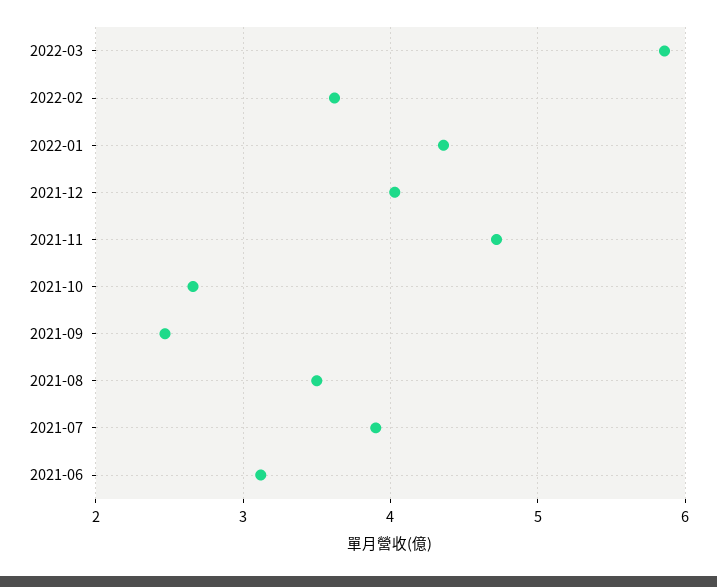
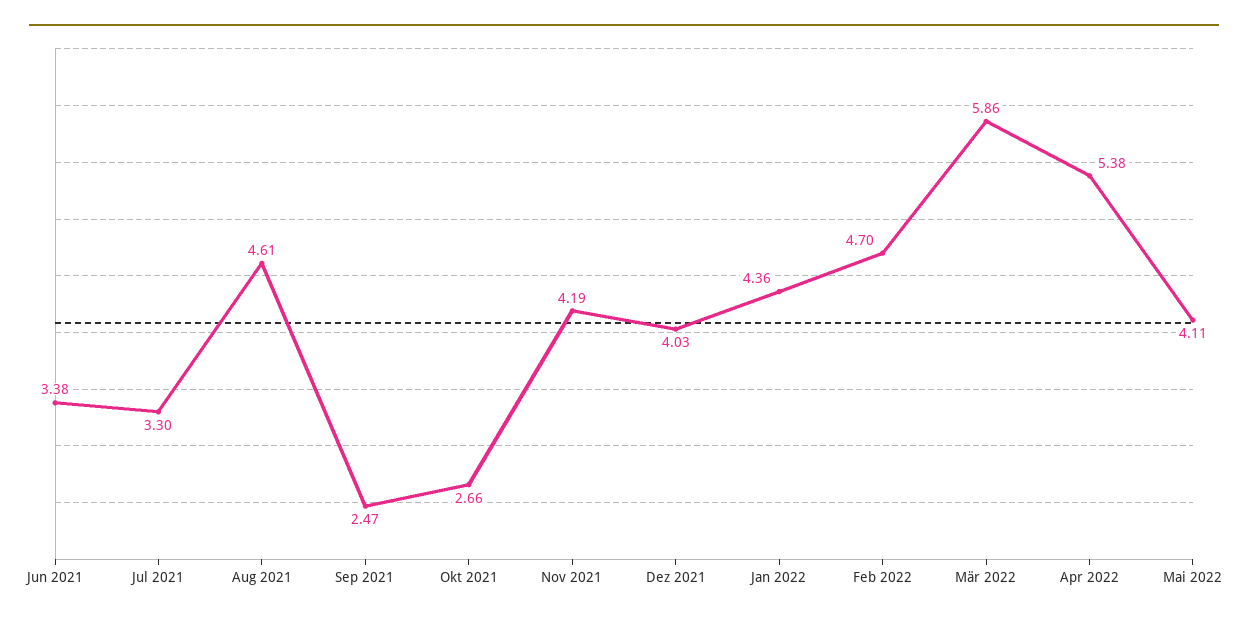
2022-02: 3.6 -> 4.7
2021-11: 4.7 -> 4.19
2021-08: 3.5 -> 4.61
2021-07: 3.9 -> 3.3
2021-06: 3.1 -> 3.38
Apr 2022: none -> 5.38
Mai 2022: none -> 4.11

